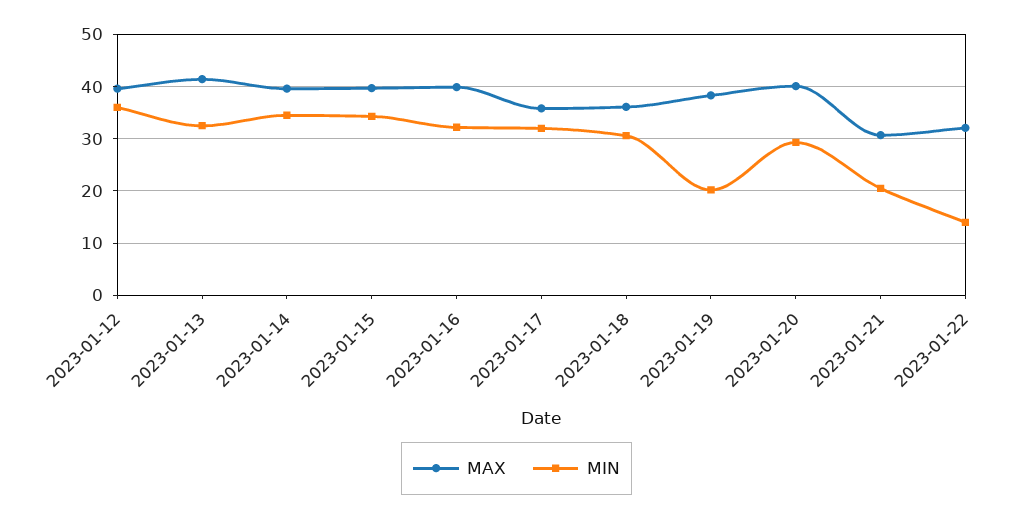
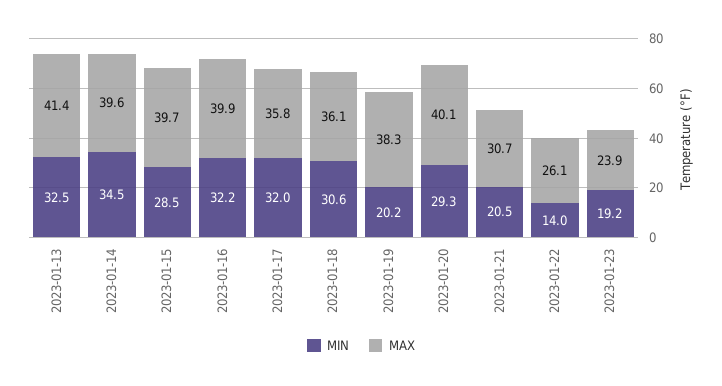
MAX, 2023-01-12: 40 -> none
MIN, 2023-01-12: 36 -> none
MIN, 2023-01-15: 34 -> 28.5
MAX, 2023-01-22: 32 -> 26.1
MIN, 2023-01-23: none -> 19.2
MAX, 2023-01-23: none -> 23.9

